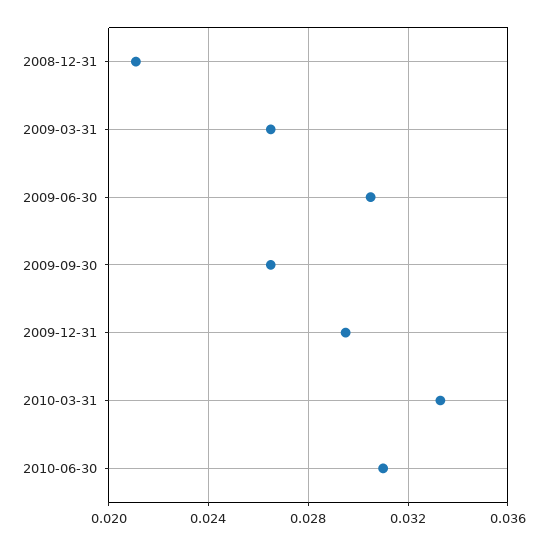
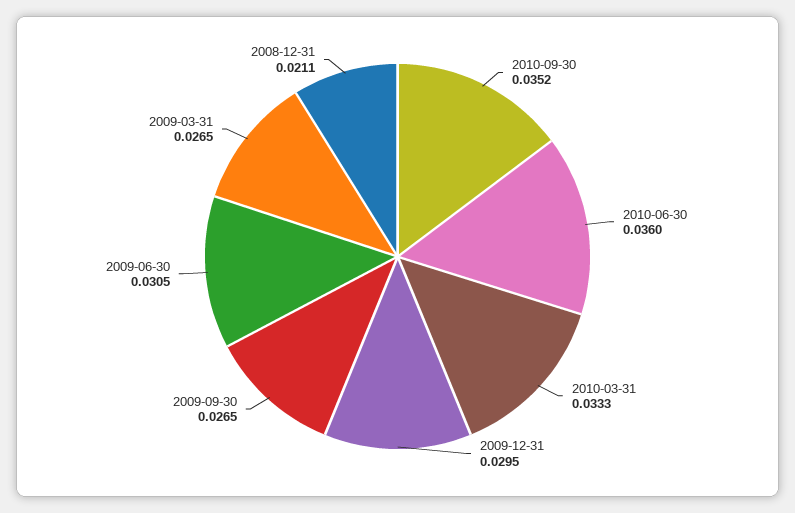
2010-06-30: 0.031 -> 0.036
2010-09-30: none -> 0.0352

